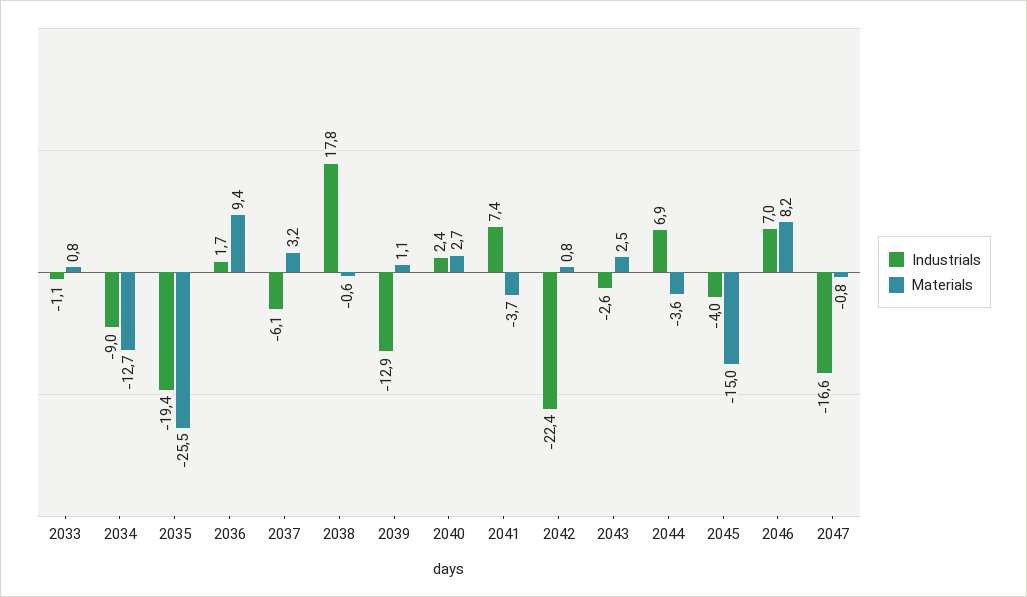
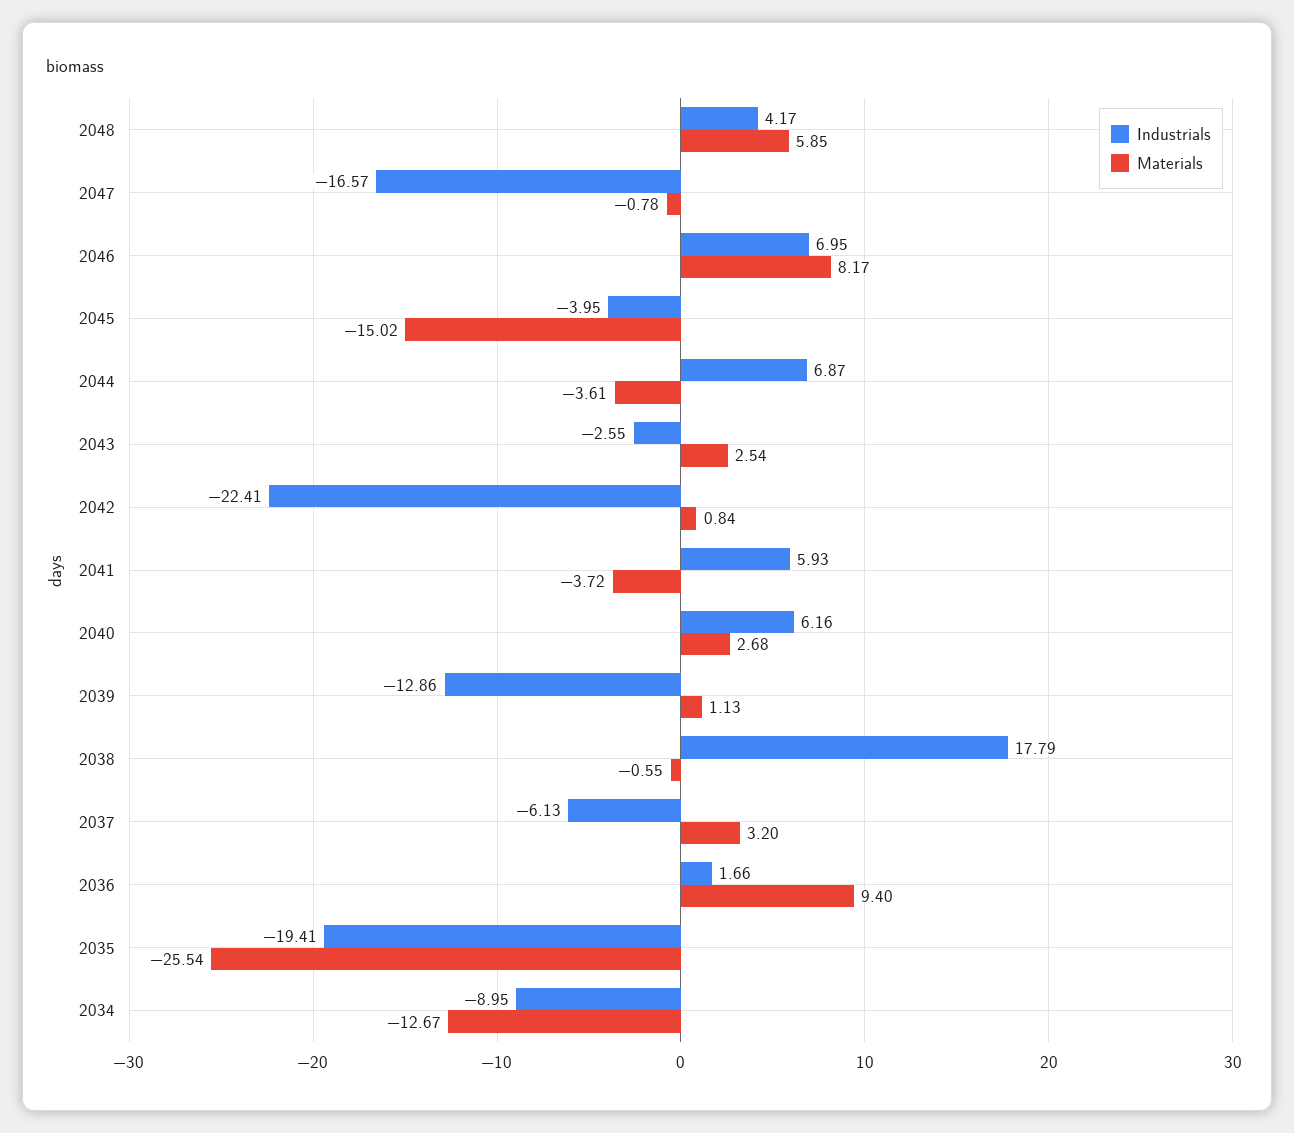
Industrials, 2033: -1.1 -> none
Materials, 2033: 0.8 -> none
Industrials, 2040: 2.4 -> 6.16
Industrials, 2041: 7.4 -> 5.93
Industrials, 2048: none -> 4.17
Materials, 2048: none -> 5.85

